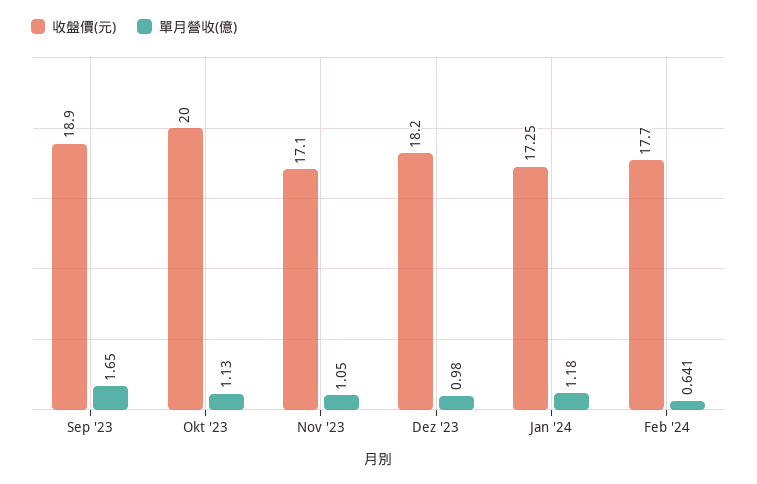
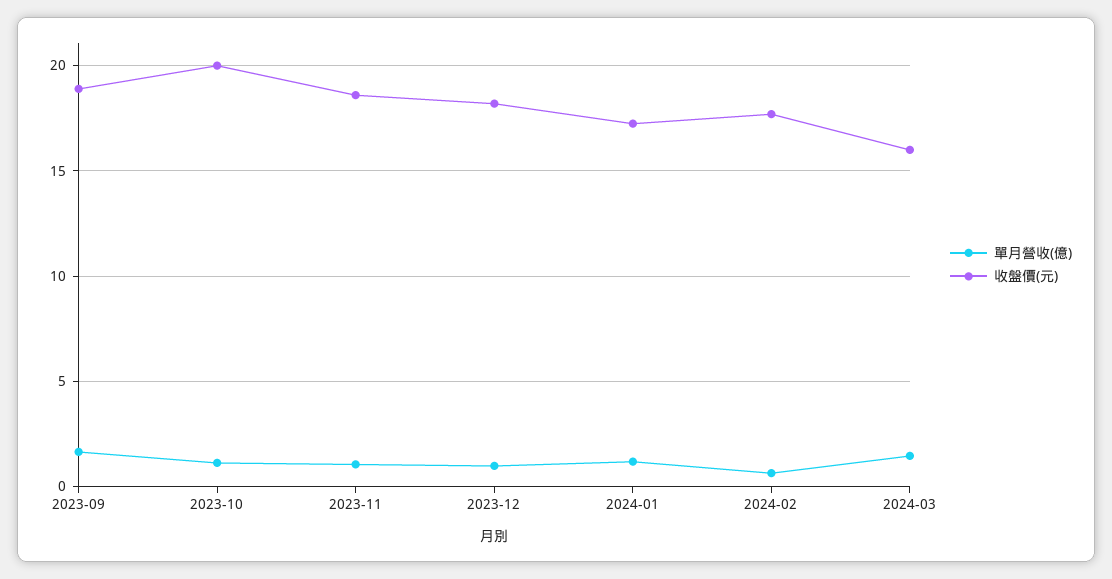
收盤價(元), Nov '23: 17.1 -> 18.5
單月營收(億), 2024-03: none -> 1.5
收盤價(元), 2024-03: none -> 16

